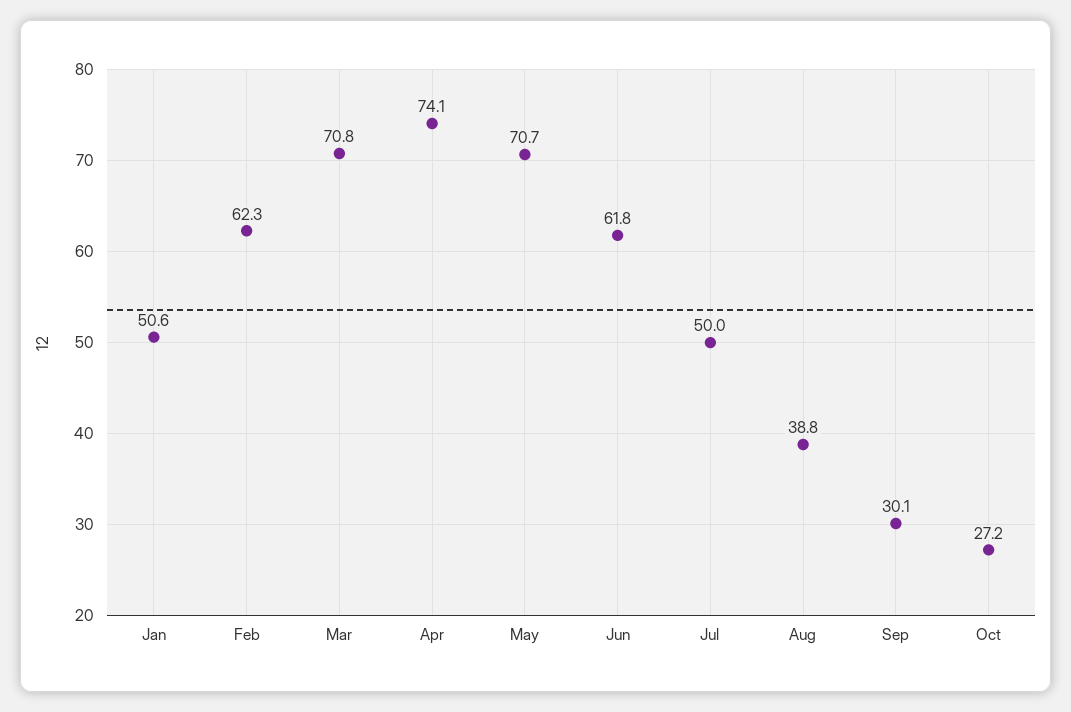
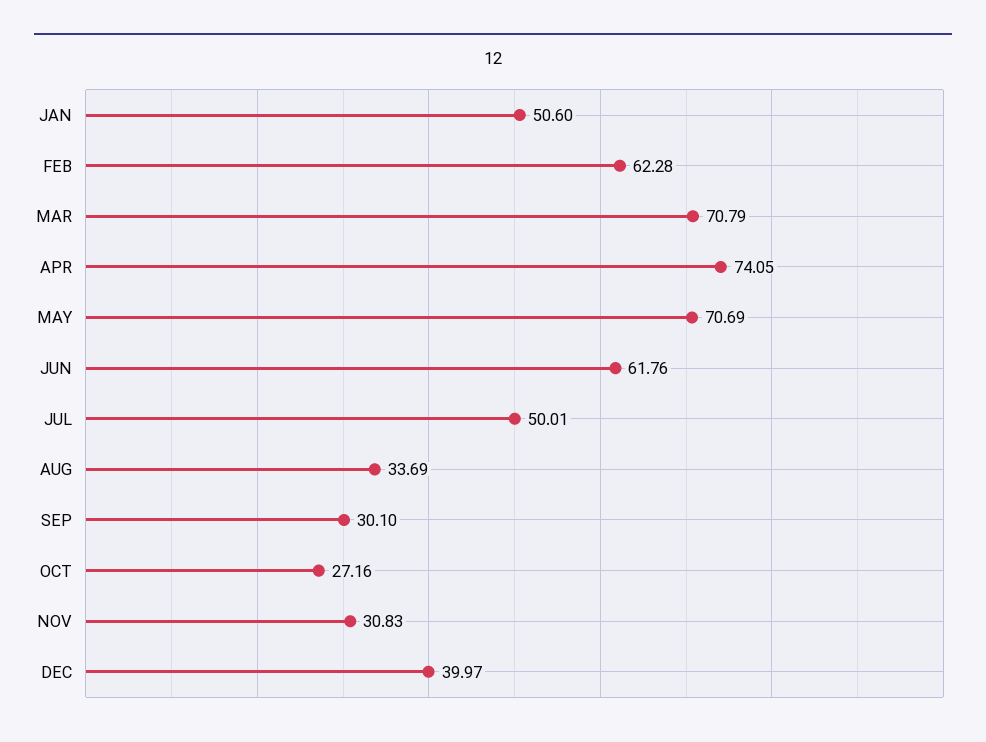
Aug: 38.8 -> 33.69
NOV: none -> 30.83
DEC: none -> 39.97

